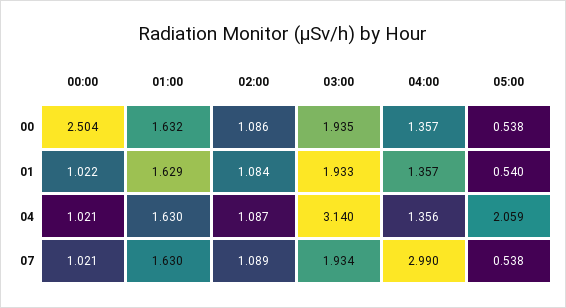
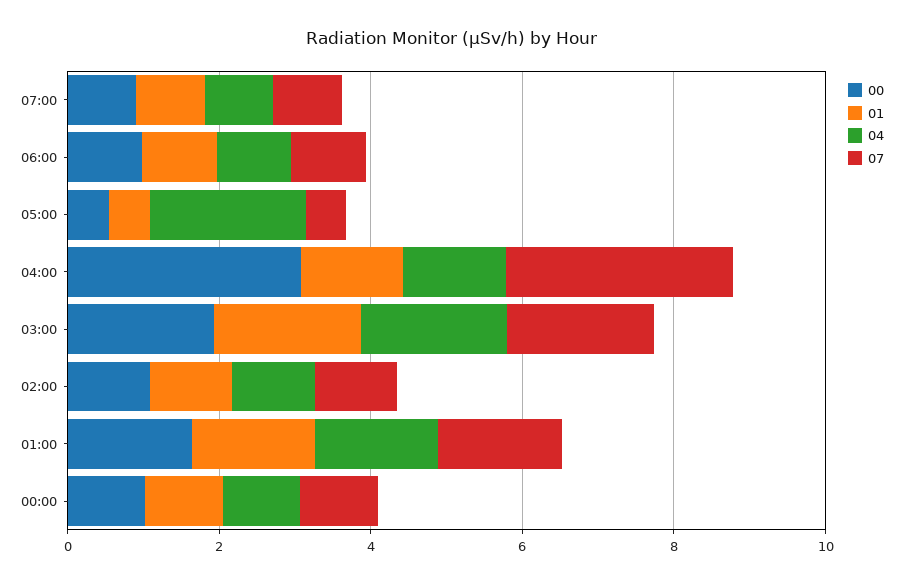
00, 00:00: 2.504 -> 1
00, 04:00: 1.357 -> 3
04, 03:00: 3.14 -> 2
00, 07:00: none -> 1
01, 07:00: none -> 1
04, 07:00: none -> 1
07, 07:00: none -> 1
00, 06:00: none -> 1
01, 06:00: none -> 1
04, 06:00: none -> 1
07, 06:00: none -> 1

